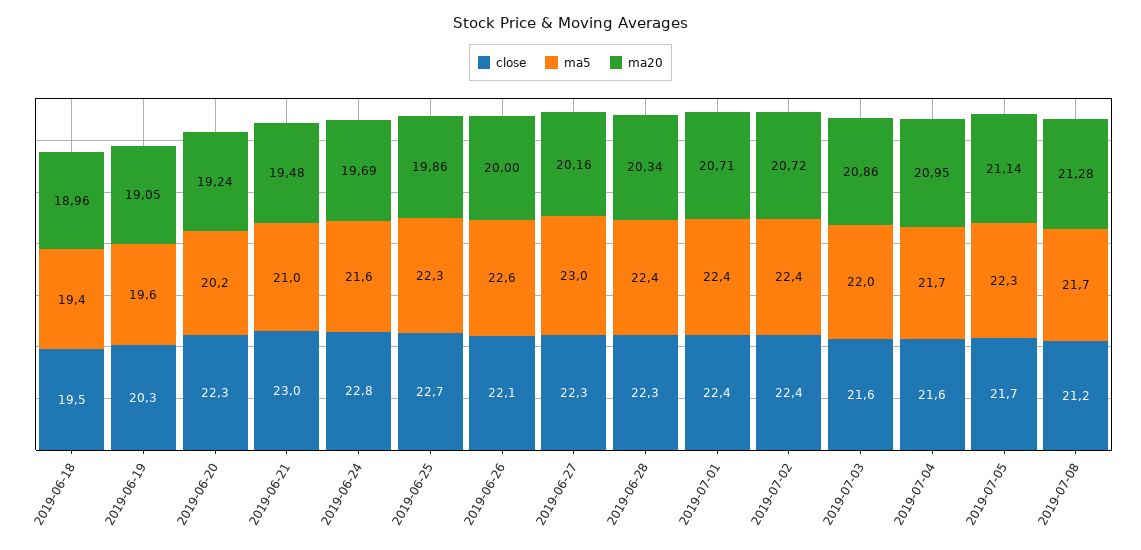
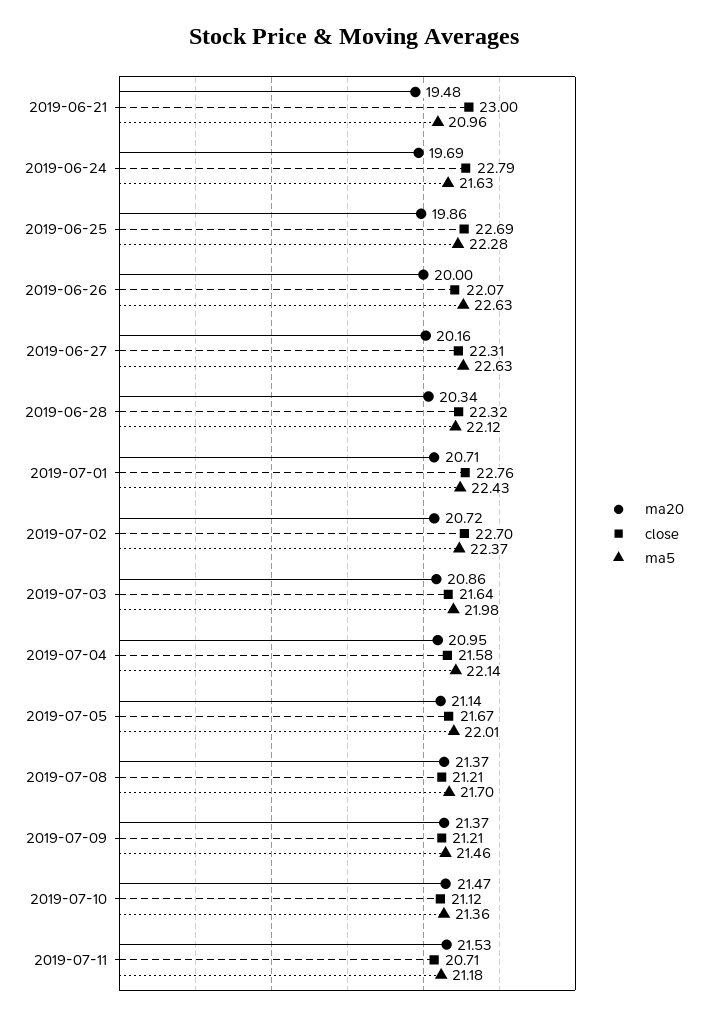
close, 2019-06-18: 19.5 -> none
ma5, 2019-06-18: 19.4 -> none
ma20, 2019-06-18: 18.96 -> none
close, 2019-06-19: 20.3 -> none
ma5, 2019-06-19: 19.6 -> none
ma20, 2019-06-19: 19.05 -> none
close, 2019-06-20: 22.3 -> none
ma5, 2019-06-20: 20.2 -> none
ma20, 2019-06-20: 19.24 -> none
ma5, 2019-06-27: 23 -> 22.63
ma5, 2019-06-28: 22.4 -> 22.12
close, 2019-07-01: 22.4 -> 22.76
close, 2019-07-02: 22.4 -> 22.7
ma5, 2019-07-04: 21.7 -> 22.14
ma5, 2019-07-05: 22.3 -> 22.01
ma20, 2019-07-08: 21.28 -> 21.37
ma20, 2019-07-09: none -> 21.37
close, 2019-07-09: none -> 21.21
ma5, 2019-07-09: none -> 21.46
ma20, 2019-07-10: none -> 21.47
close, 2019-07-10: none -> 21.12
ma5, 2019-07-10: none -> 21.36
ma20, 2019-07-11: none -> 21.53
close, 2019-07-11: none -> 20.71
ma5, 2019-07-11: none -> 21.18

